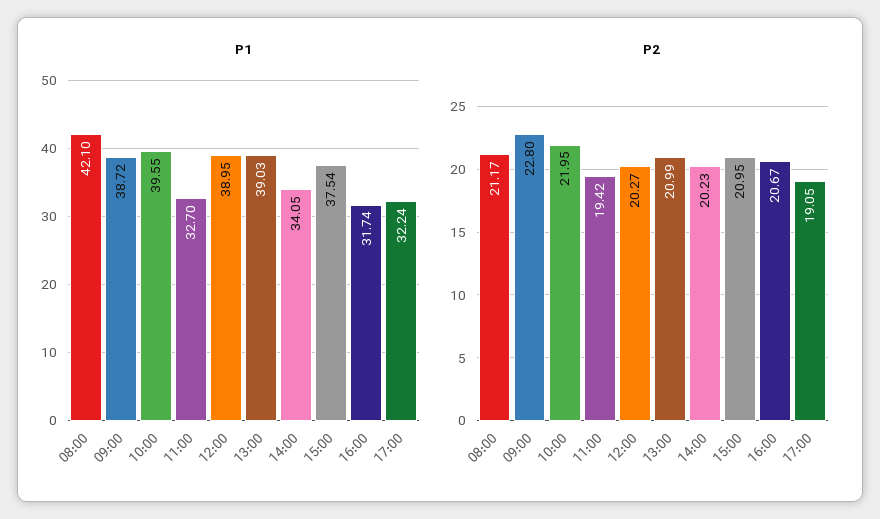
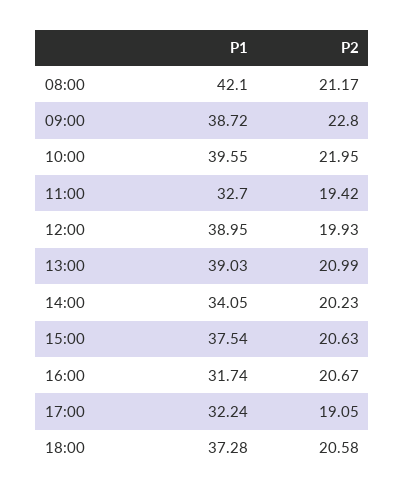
P2, 12:00: 20.27 -> 19.93
P2, 15:00: 20.95 -> 20.63
P1, 18:00: none -> 37.28
P2, 18:00: none -> 20.58

